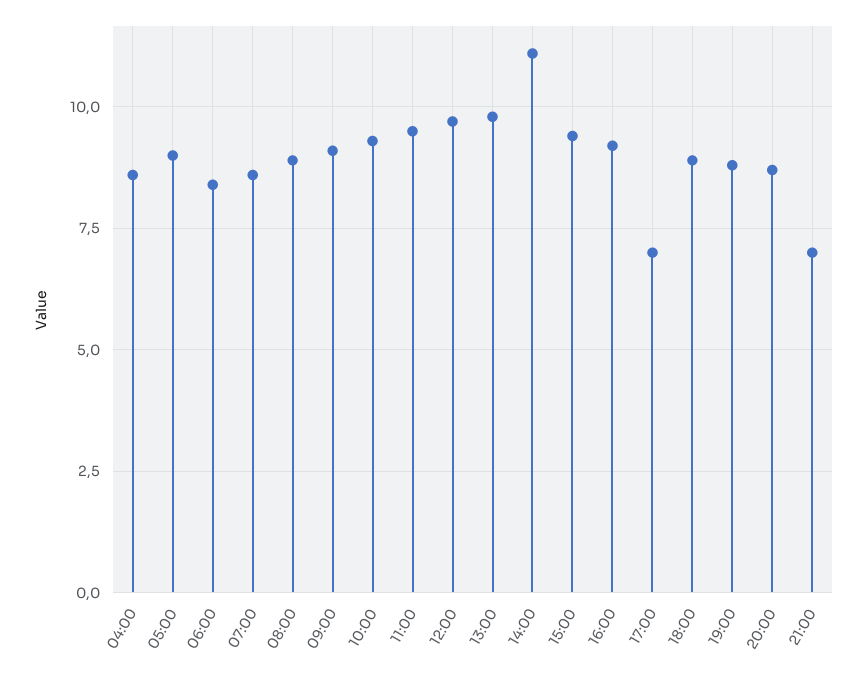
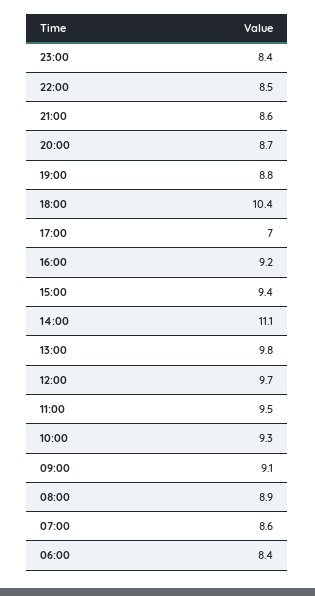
04:00: 8.5 -> none
05:00: 9 -> none
18:00: 9 -> 10.4
21:00: 7 -> 8.6
23:00: none -> 8.4
22:00: none -> 8.5

